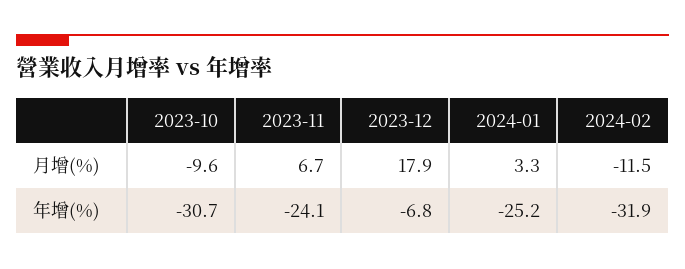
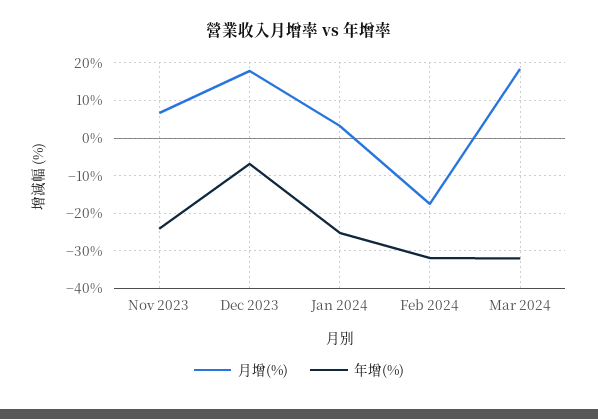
月增(%), 2023-10: -9.6 -> none
月增(%), 2024-02: -11.5 -> -18
年增(%), 2023-10: -30.7 -> none
月增(%), Mar 2024: none -> 18
年增(%), Mar 2024: none -> -32

